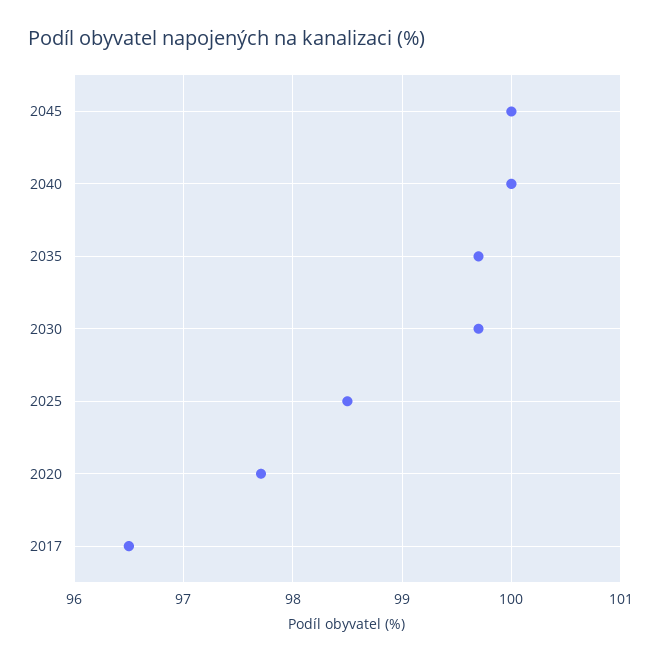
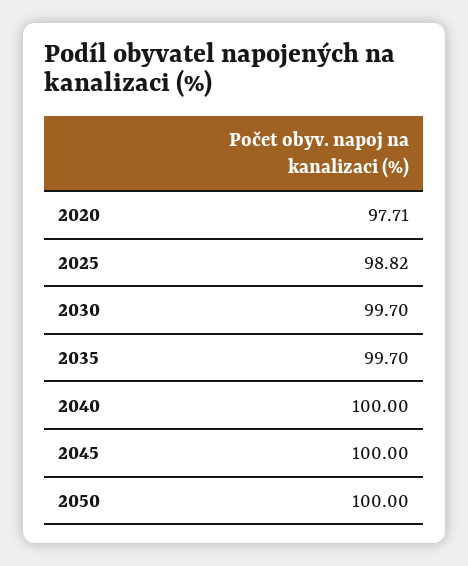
2025: 98.5 -> 98.82
2017: 96.5 -> none
2050: none -> 100

